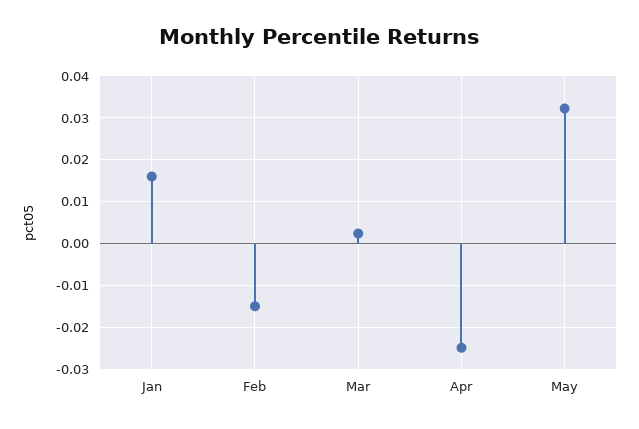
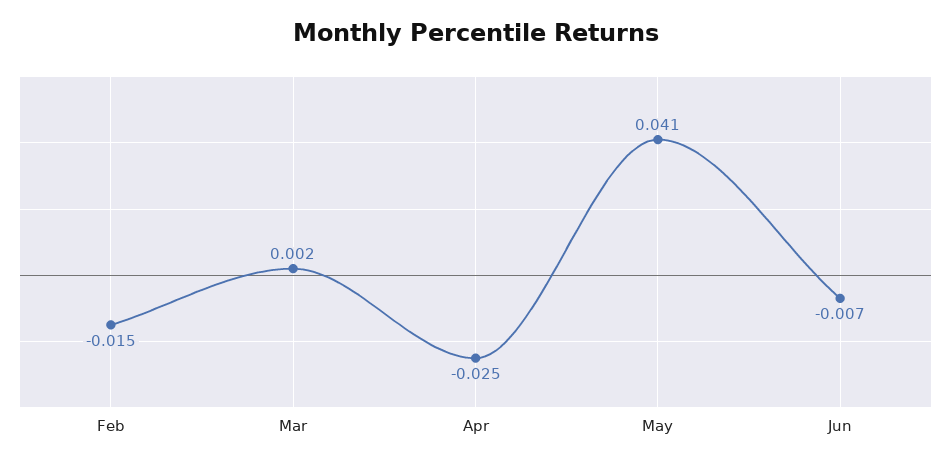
Jan: 0.016 -> none
May: 0.032 -> 0.041
Jun: none -> -0.007

